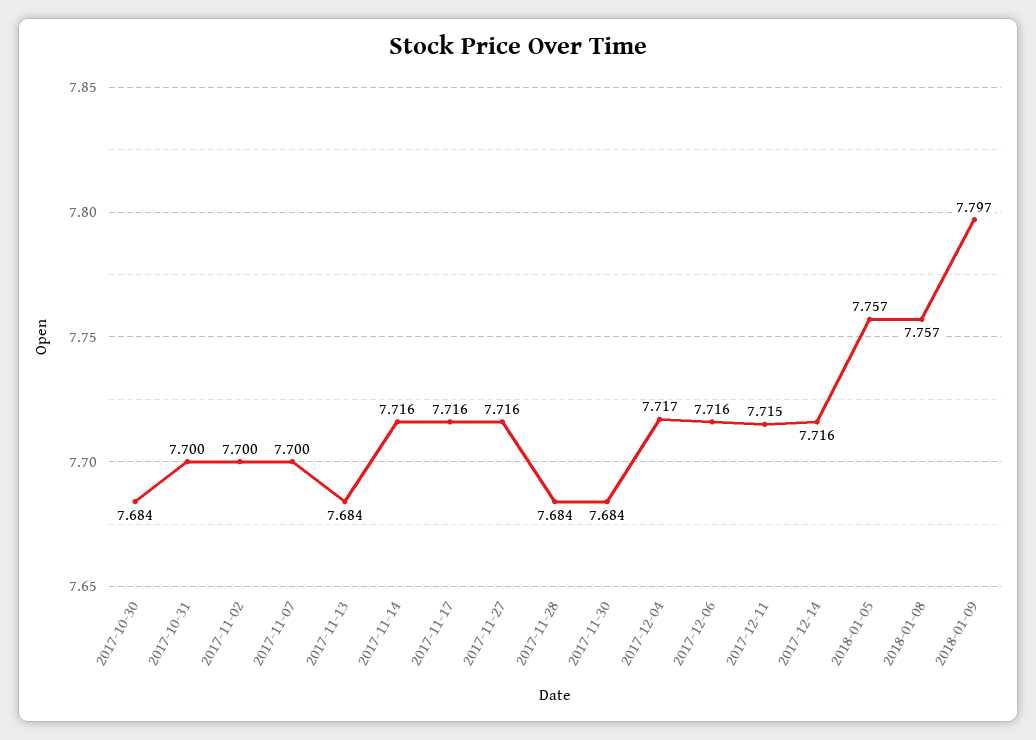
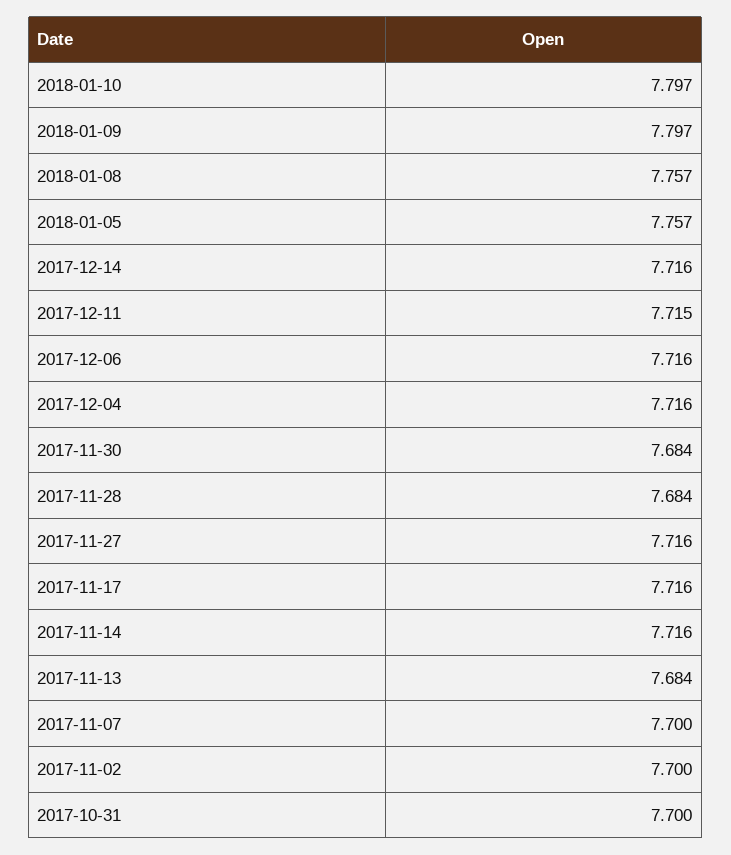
2017-10-30: 7.684 -> none
2017-12-04: 7.717 -> 7.716
2018-01-10: none -> 7.797

